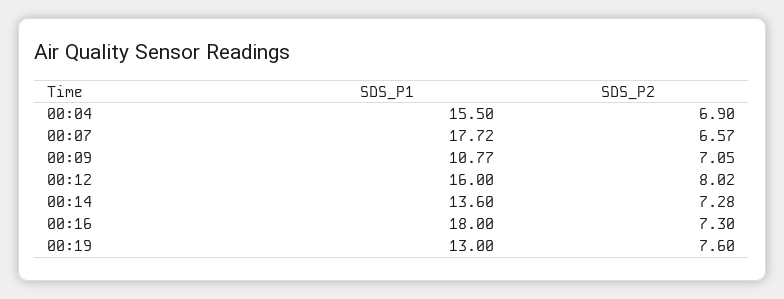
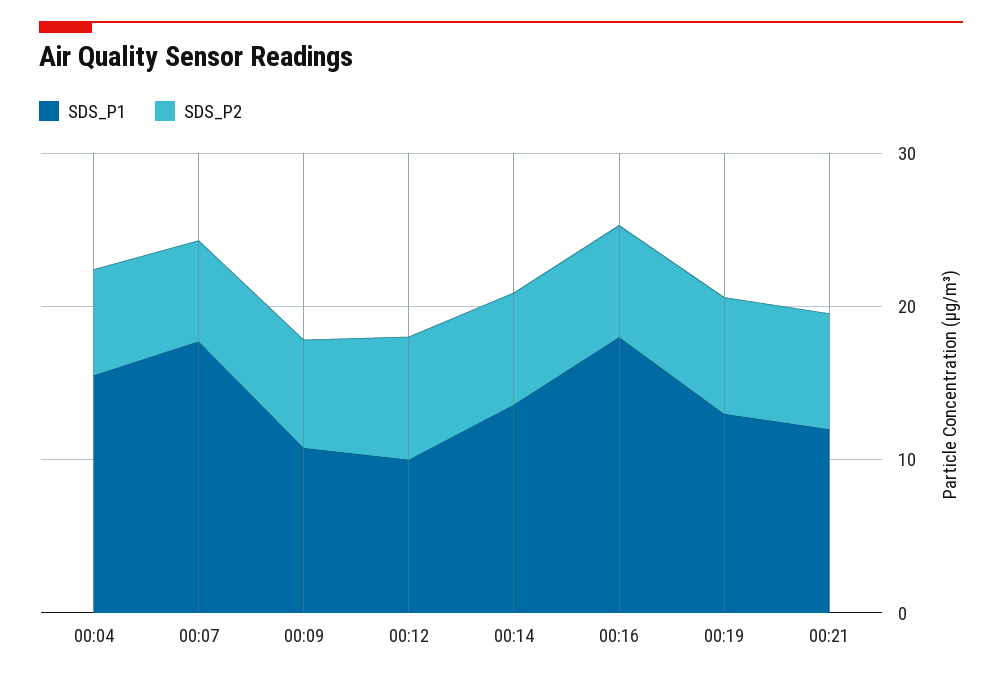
SDS_P1, 00:12: 16 -> 10
SDS_P1, 00:21: none -> 12
SDS_P2, 00:21: none -> 8

